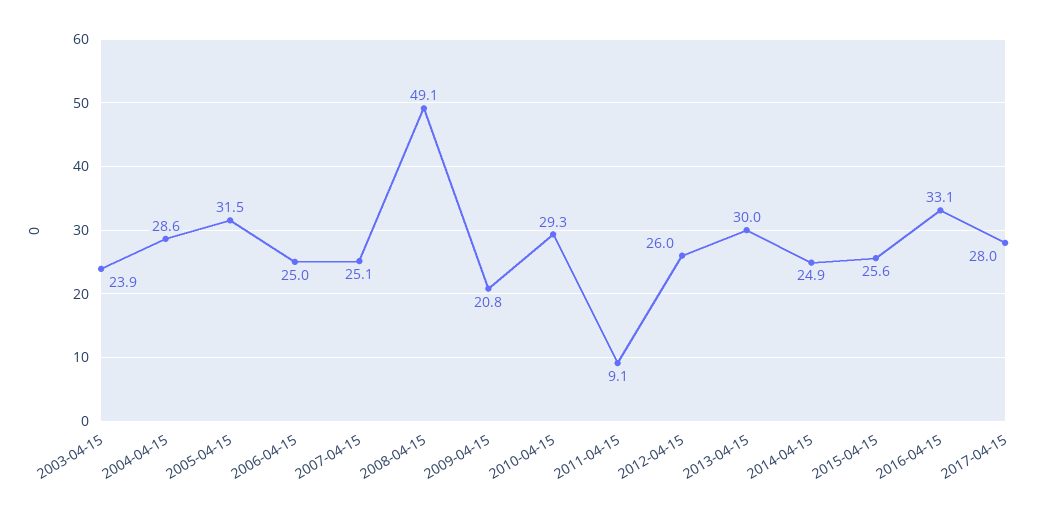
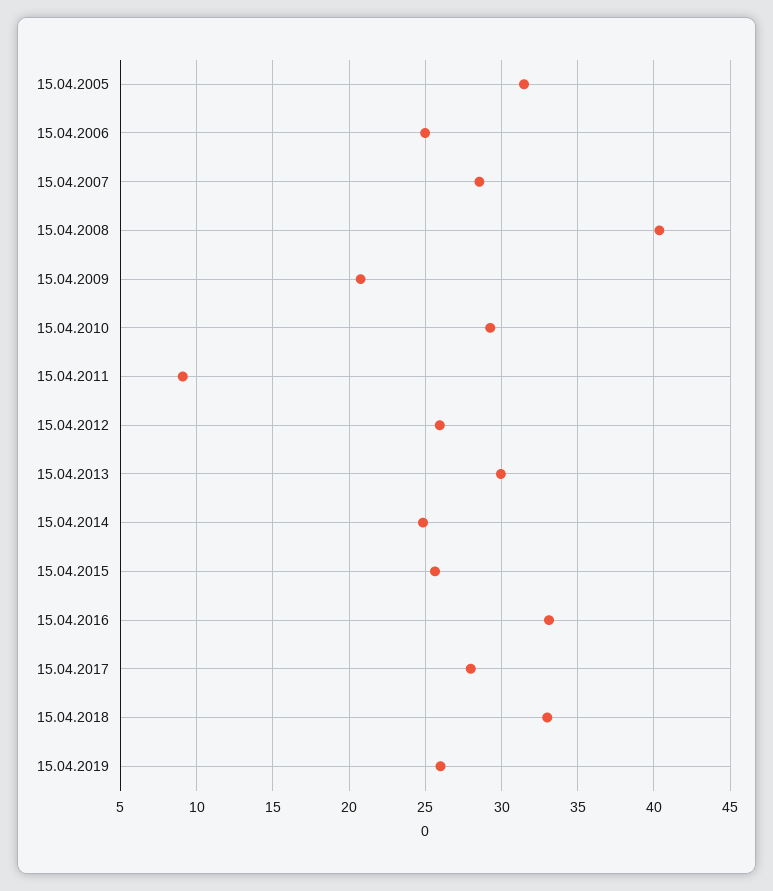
2003-04-15: 23.9 -> none
2004-04-15: 28.6 -> none
2007-04-15: 25.1 -> 28.5
2008-04-15: 49.1 -> 40.5
15.04.2018: none -> 33
15.04.2019: none -> 26

